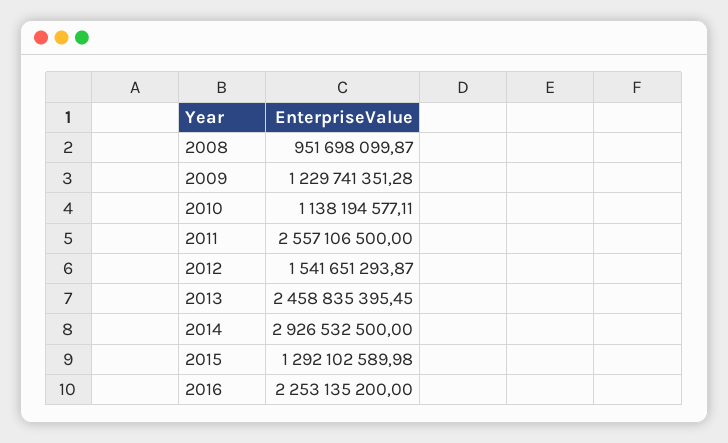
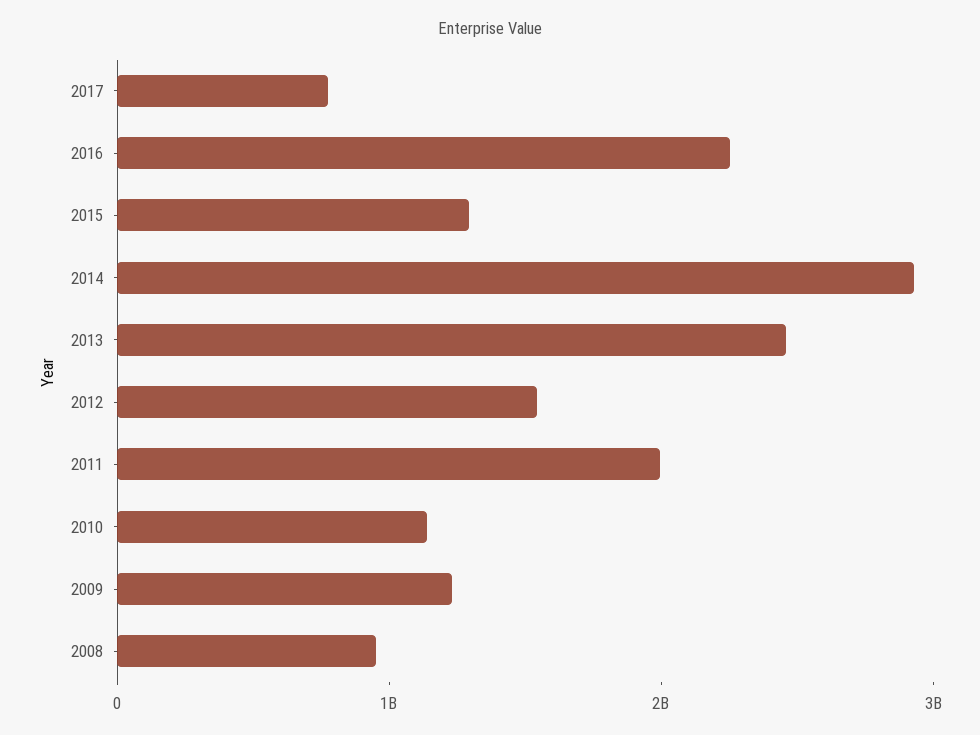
2011: 2557106500 -> 2000000000
2017: none -> 800000000

